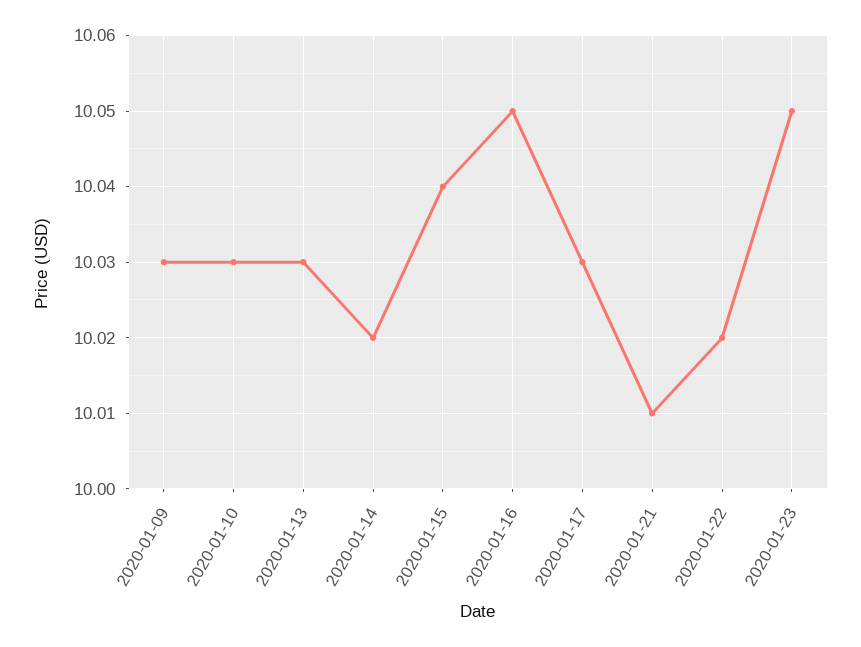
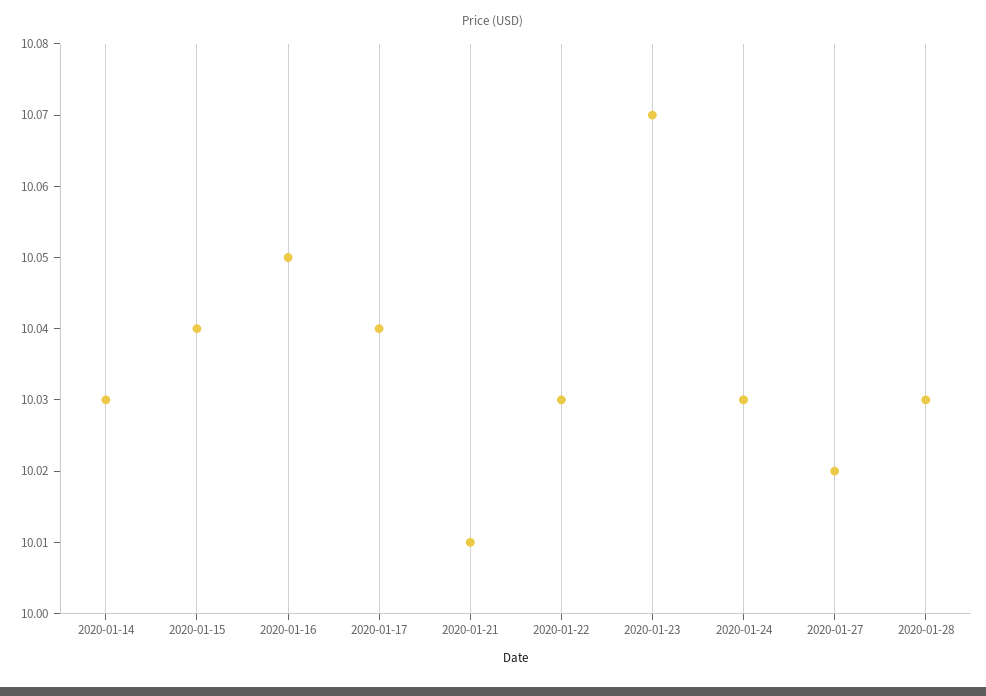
2020-01-09: 10.03 -> none
2020-01-10: 10.03 -> none
2020-01-13: 10.03 -> none
2020-01-14: 10.02 -> 10.03
2020-01-17: 10.03 -> 10.04
2020-01-22: 10.02 -> 10.03
2020-01-23: 10.05 -> 10.07
2020-01-24: none -> 10.03
2020-01-27: none -> 10.02
2020-01-28: none -> 10.03

